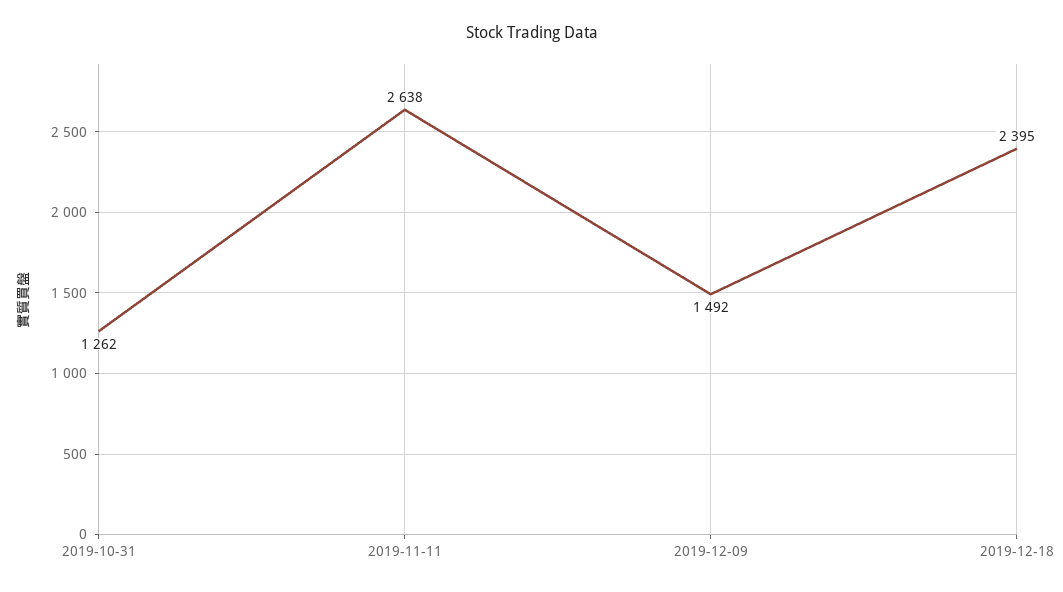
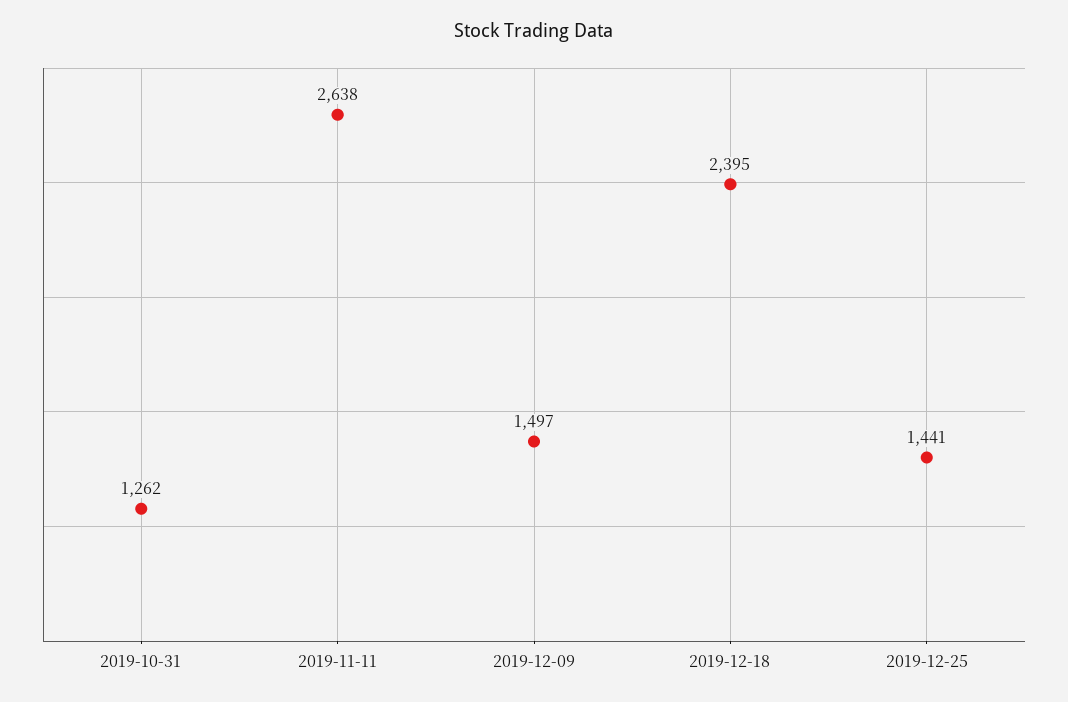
2019-12-09: 1492 -> 1497
2019-12-25: none -> 1441

